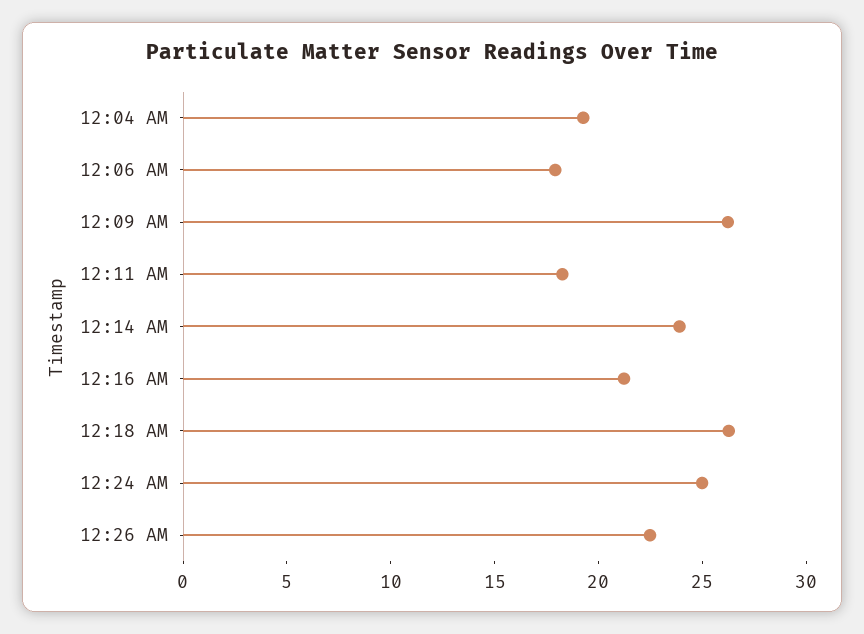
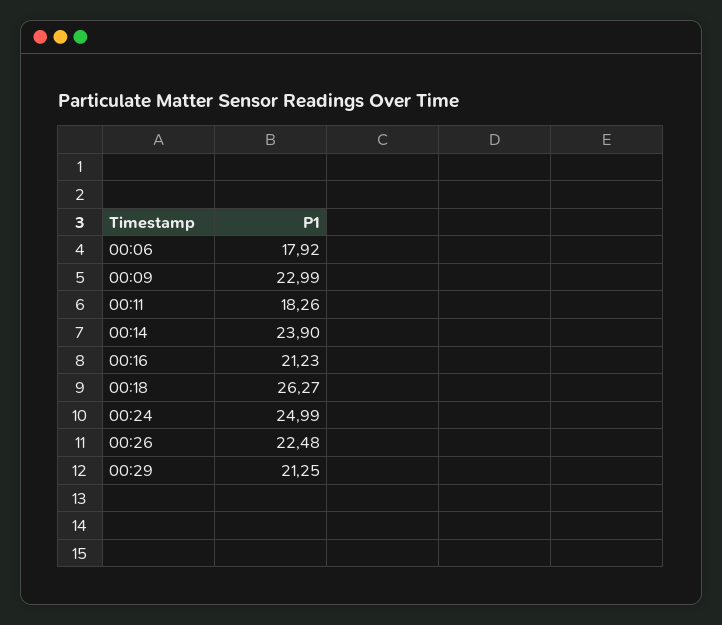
12:04 AM: 19 -> none
12:09 AM: 26 -> 22.99
00:29: none -> 21.25

